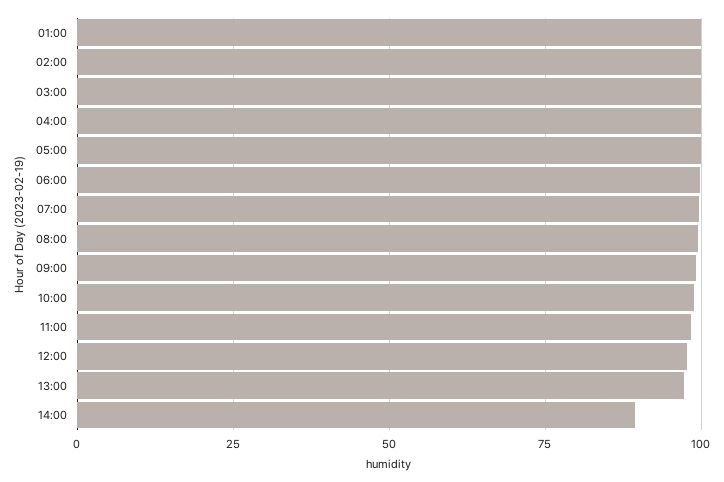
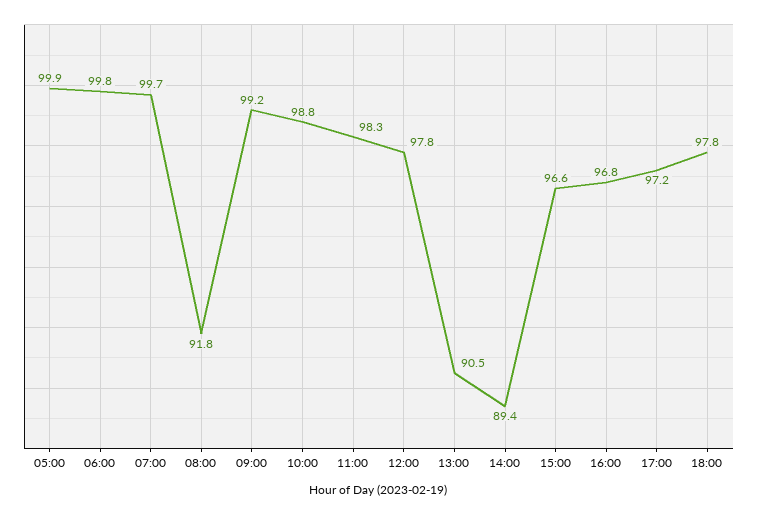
01:00: 100 -> none
02:00: 100 -> none
03:00: 100 -> none
04:00: 100 -> none
08:00: 100 -> 91.8
13:00: 97.5 -> 90.5
15:00: none -> 96.6
16:00: none -> 96.8
17:00: none -> 97.2
18:00: none -> 97.8

